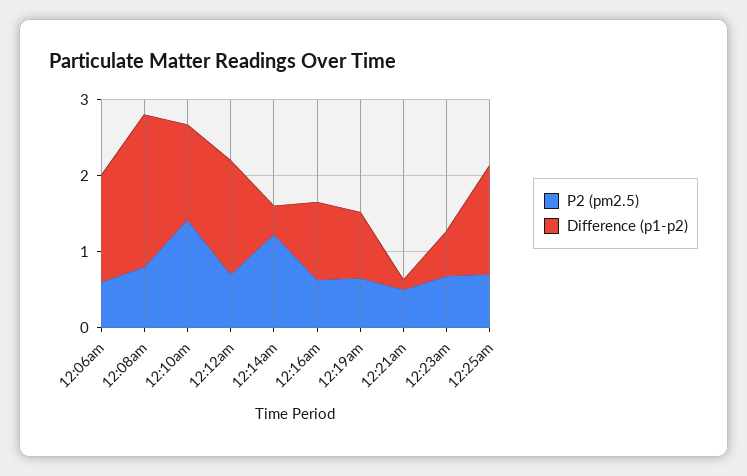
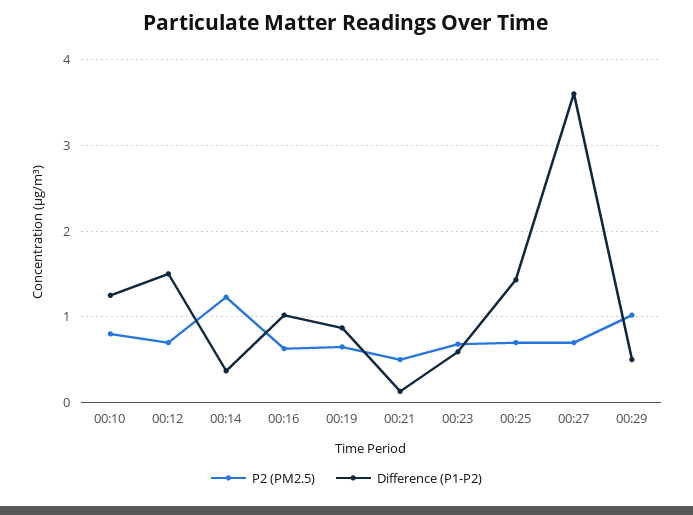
P2 (pm2.5), 12:06am: 0.6 -> none
Difference (p1-p2), 12:06am: 1.4 -> none
P2 (pm2.5), 12:08am: 0.8 -> none
Difference (p1-p2), 12:08am: 2 -> none
P2 (pm2.5), 12:10am: 1.4 -> 0.8
P2 (pm2.5), 00:27: none -> 0.7
Difference (p1-p2), 00:27: none -> 3.6
P2 (pm2.5), 00:29: none -> 1
Difference (p1-p2), 00:29: none -> 0.5

